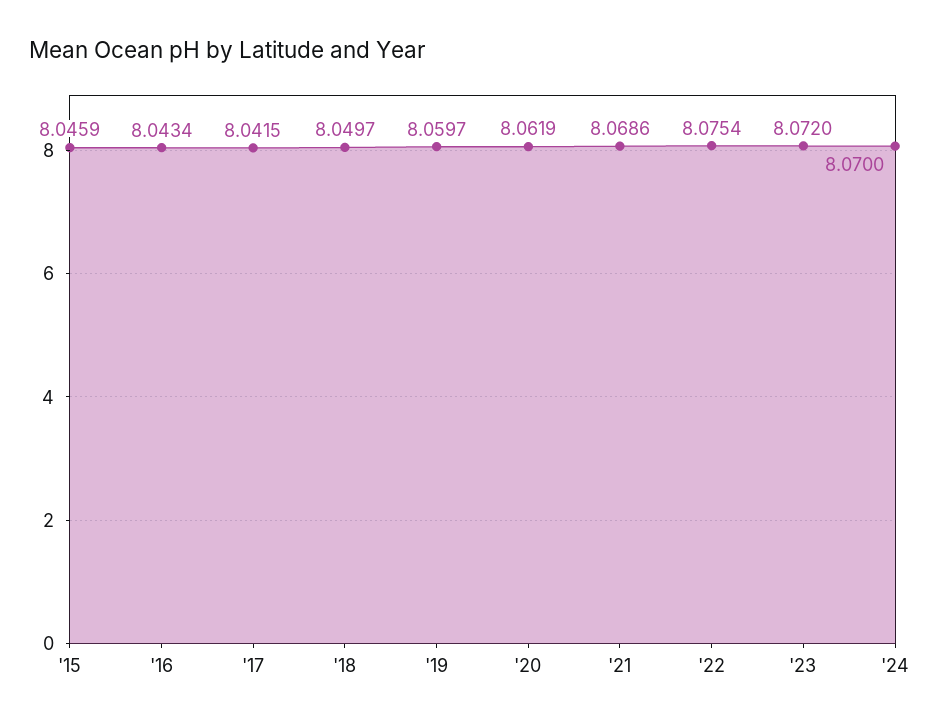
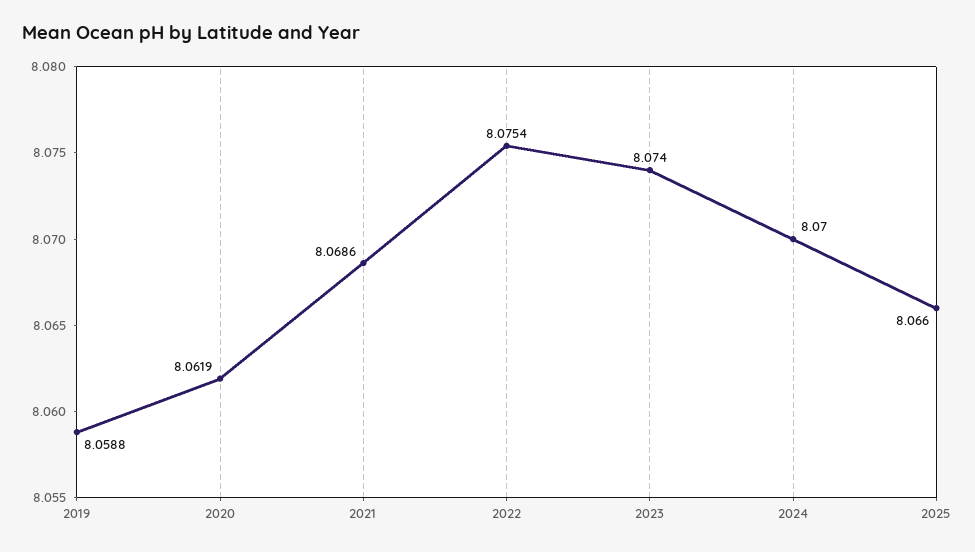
'15: 8.0459 -> none
'16: 8.0434 -> none
'17: 8.0415 -> none
'18: 8.0497 -> none
'19: 8.0597 -> 8.0588
'23: 8.072 -> 8.074
2025: none -> 8.066

